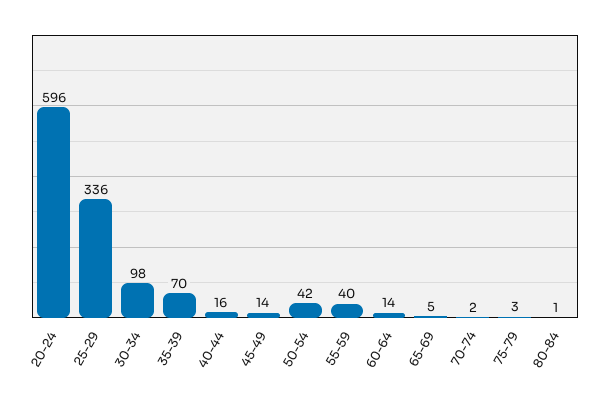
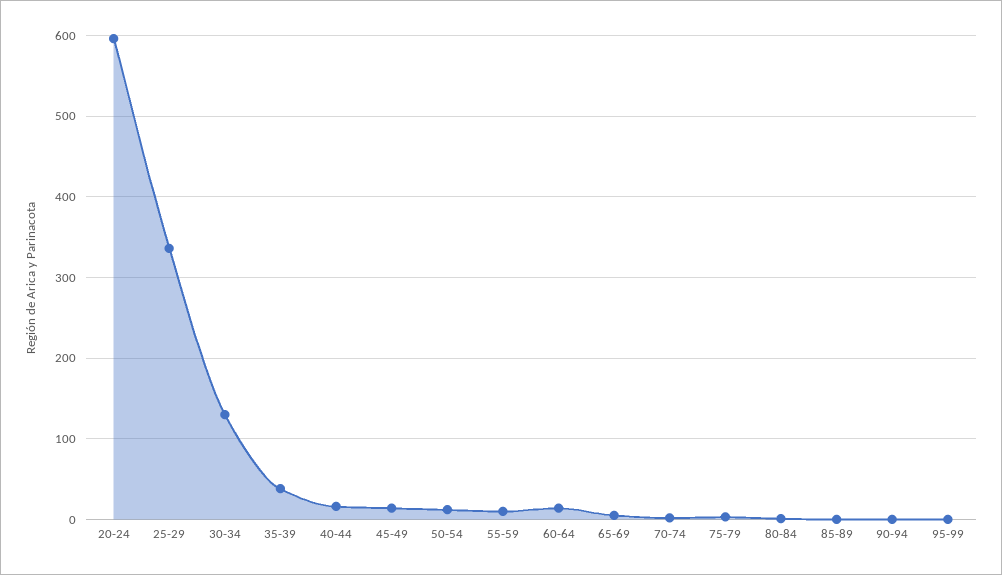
30-34: 98 -> 130
35-39: 70 -> 40
50-54: 42 -> 10
55-59: 40 -> 10
85-89: none -> 0
90-94: none -> 0
95-99: none -> 0

